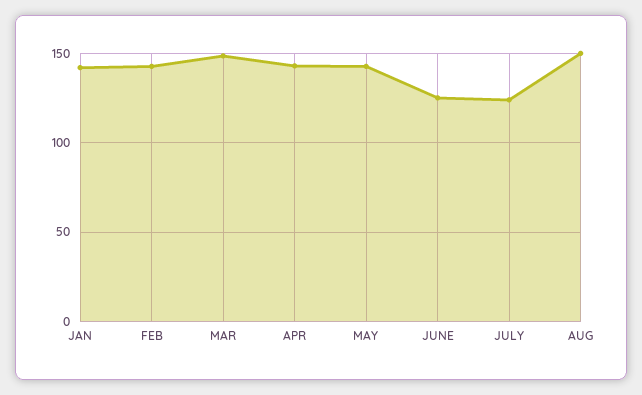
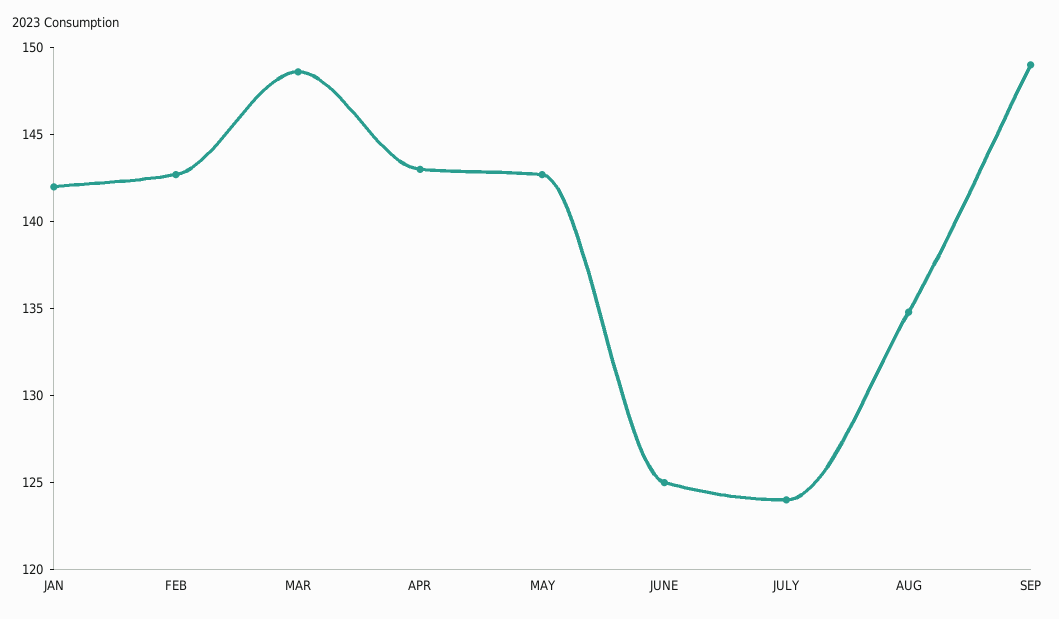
AUG: 150 -> 135
SEP: none -> 149

